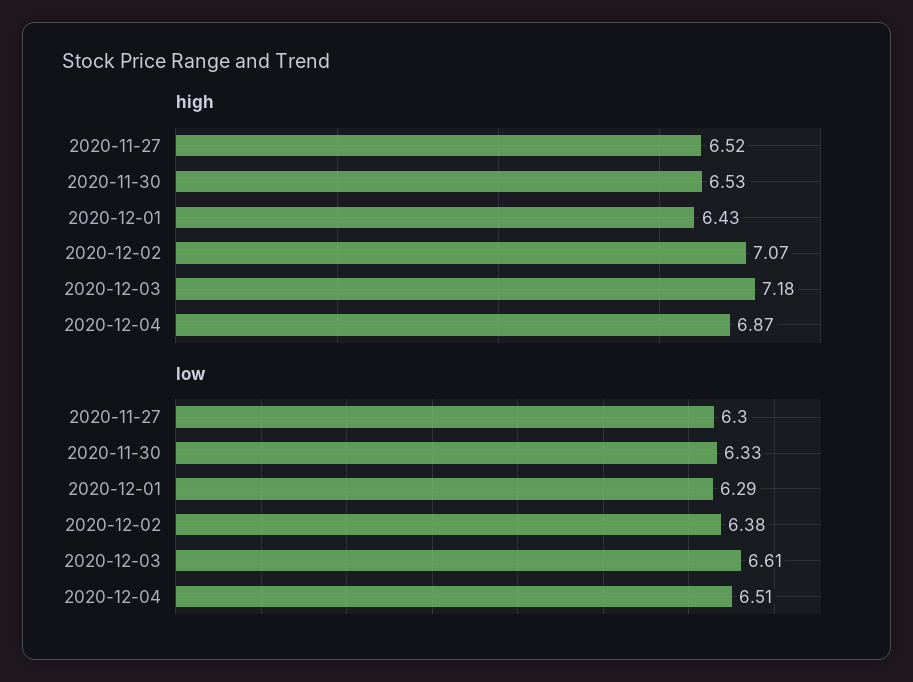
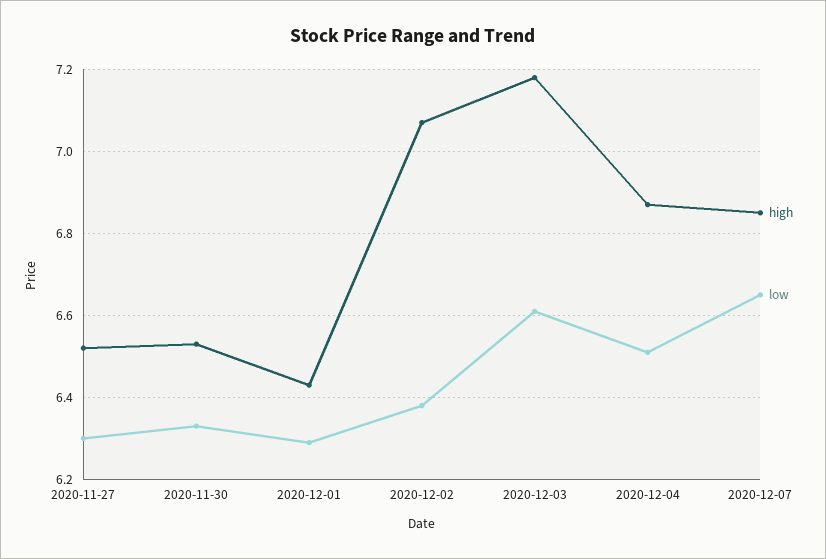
high, 2020-12-07: none -> 6.85
low, 2020-12-07: none -> 6.65

